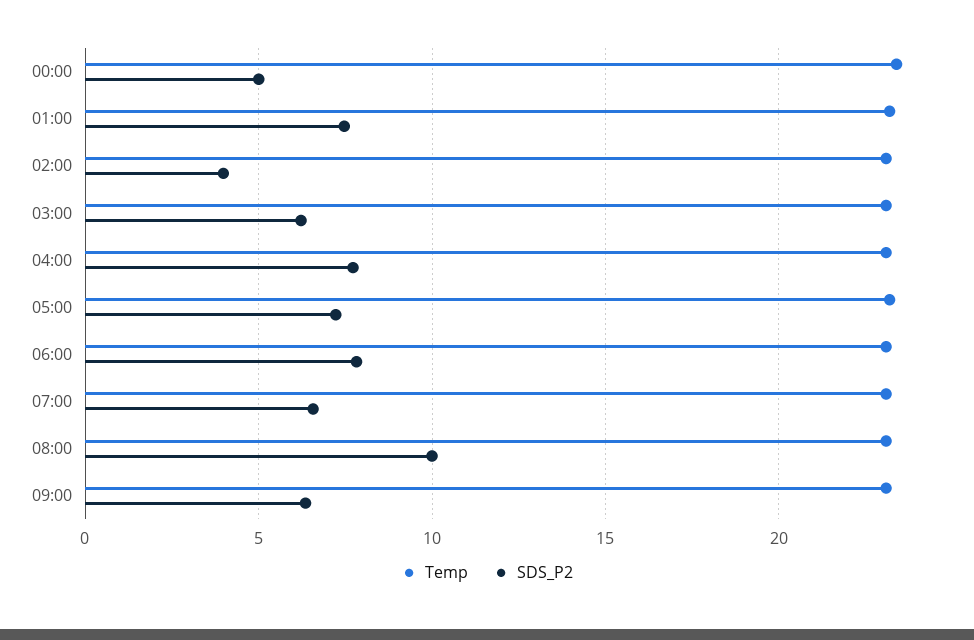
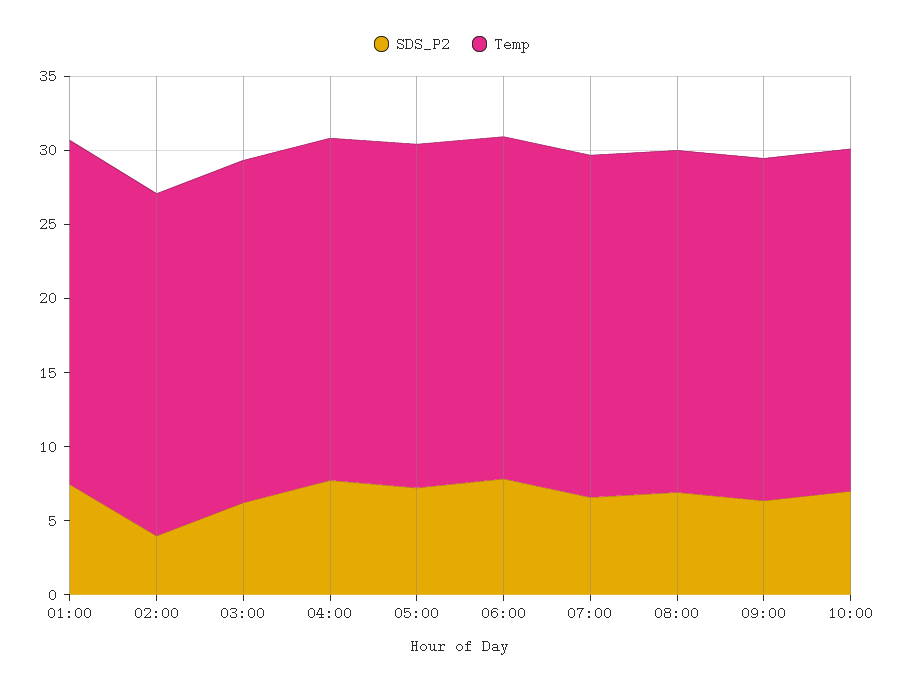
Temp, 00:00: 23.5 -> none
SDS_P2, 00:00: 5 -> none
SDS_P2, 08:00: 10 -> 7
SDS_P2, 10:00: none -> 7
Temp, 10:00: none -> 23

